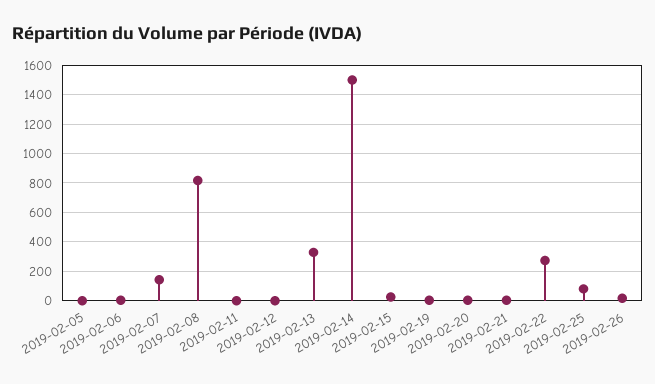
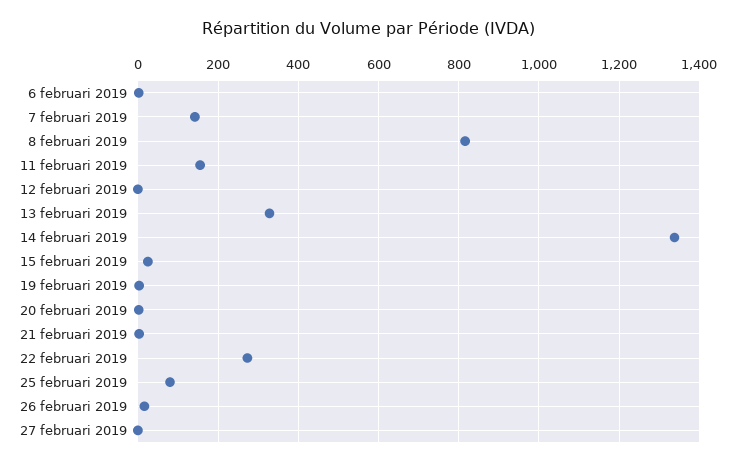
2019-02-05: 0 -> none
2019-02-11: 0 -> 160
2019-02-14: 1500 -> 1340
27 februari 2019: none -> 0

